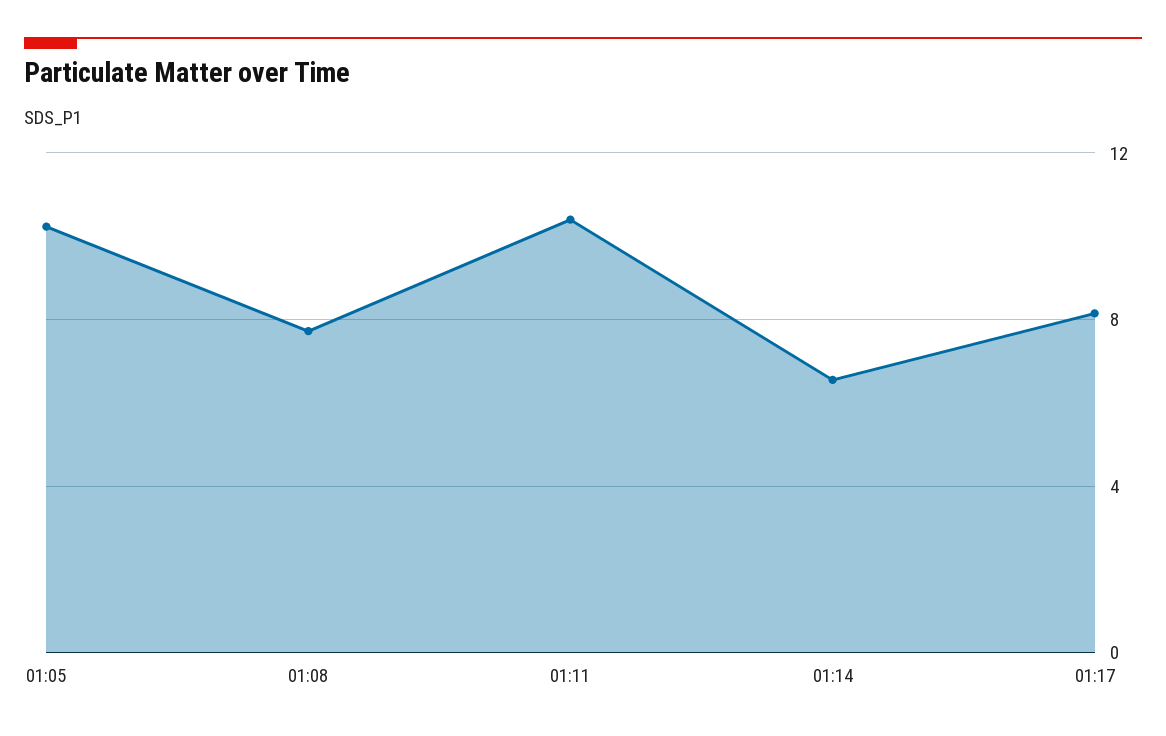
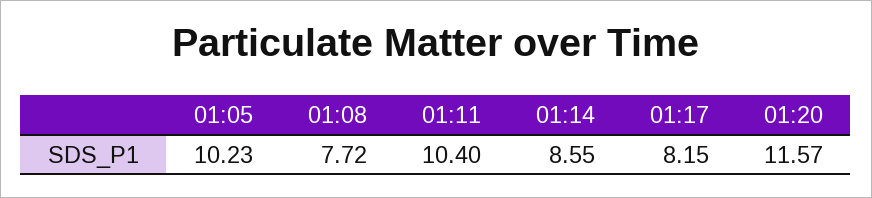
01:14: 6.5 -> 8.55
01:20: none -> 11.57

